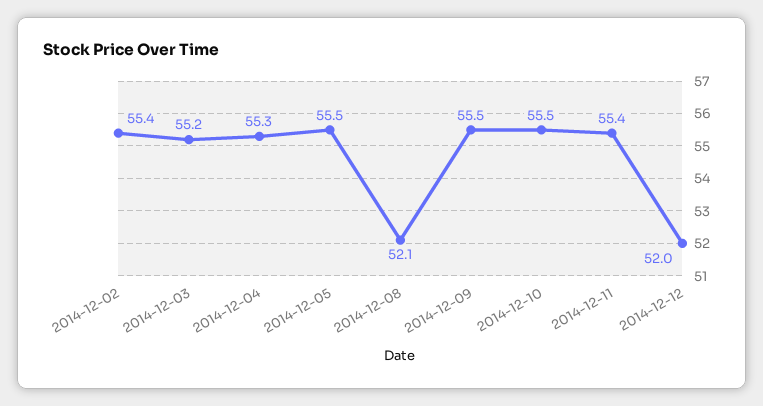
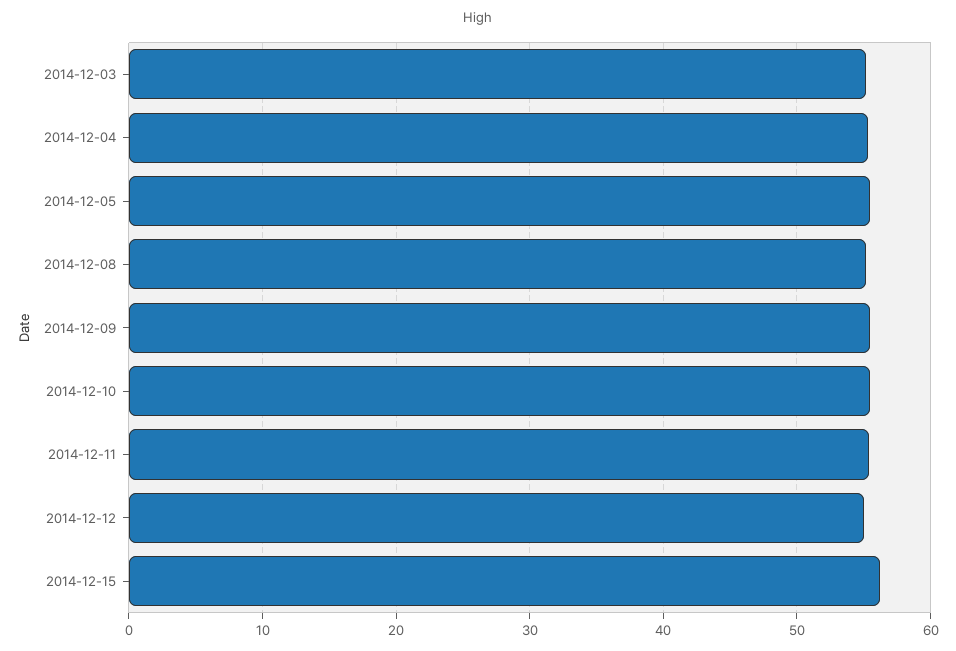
2014-12-02: 55.4 -> none
2014-12-08: 52.1 -> 55
2014-12-12: 52 -> 55
2014-12-15: none -> 56

